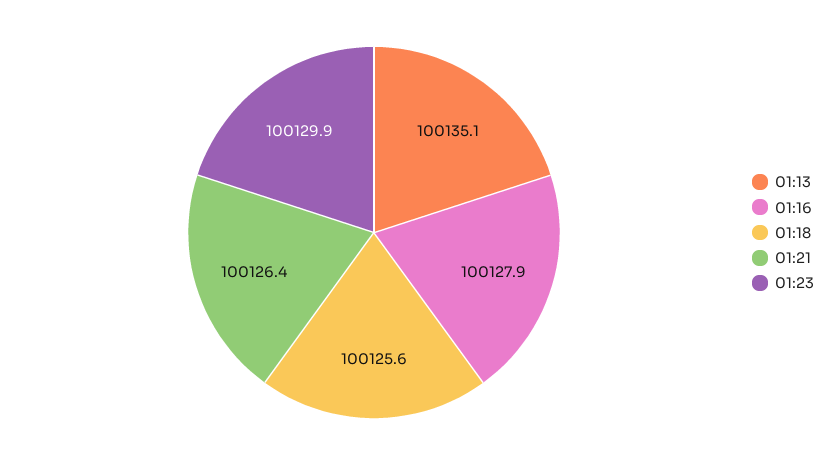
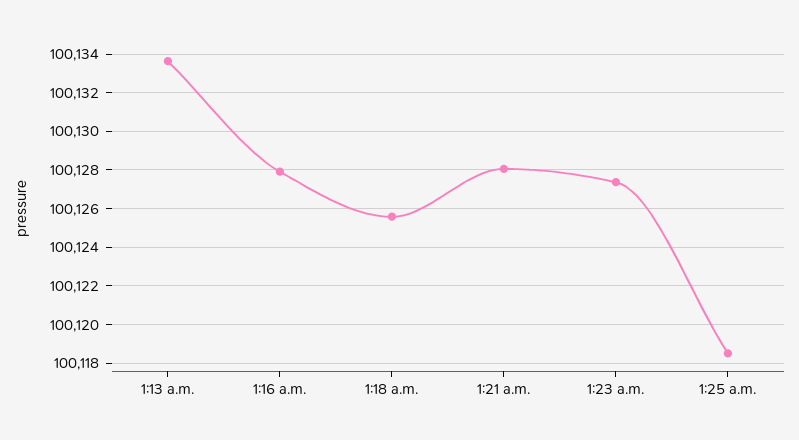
01:13: 100135.1 -> 100133.5
01:21: 100126.4 -> 100128
01:23: 100129.9 -> 100127.5
1:25 a.m.: none -> 100118.5

